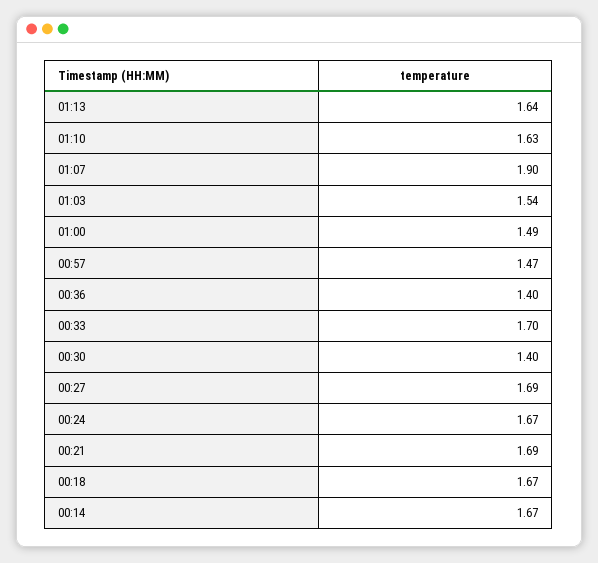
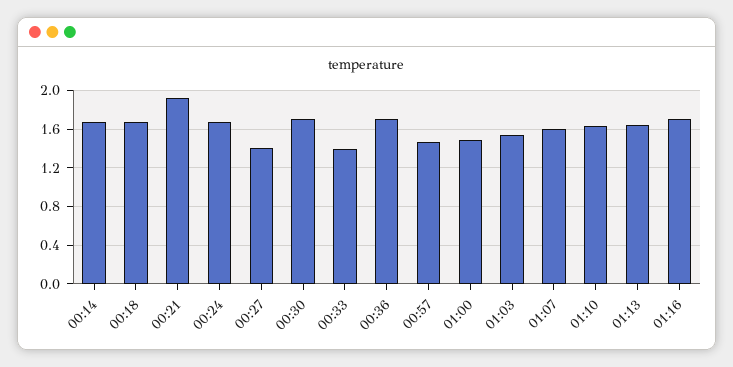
01:07: 1.9 -> 1.6
00:36: 1.4 -> 1.7
00:33: 1.7 -> 1.4
00:30: 1.4 -> 1.7
00:27: 1.69 -> 1.4
00:21: 1.69 -> 1.9
01:16: none -> 1.7

